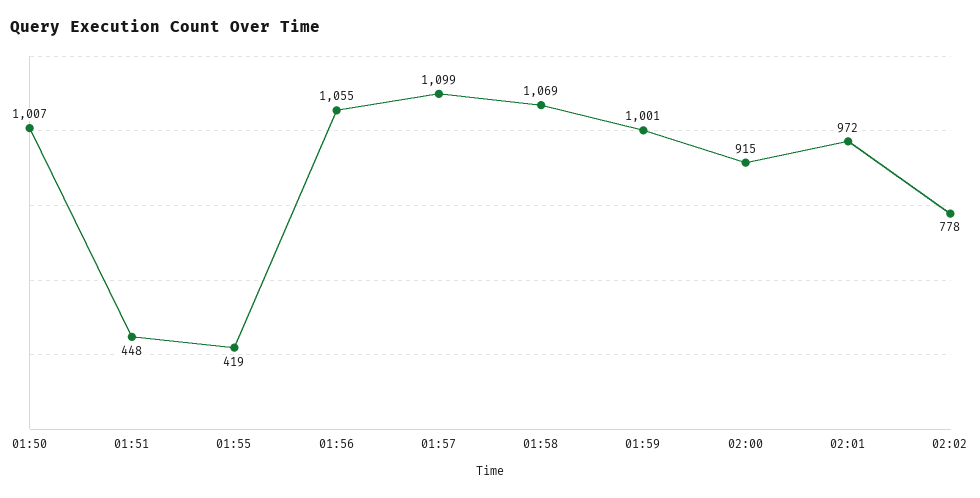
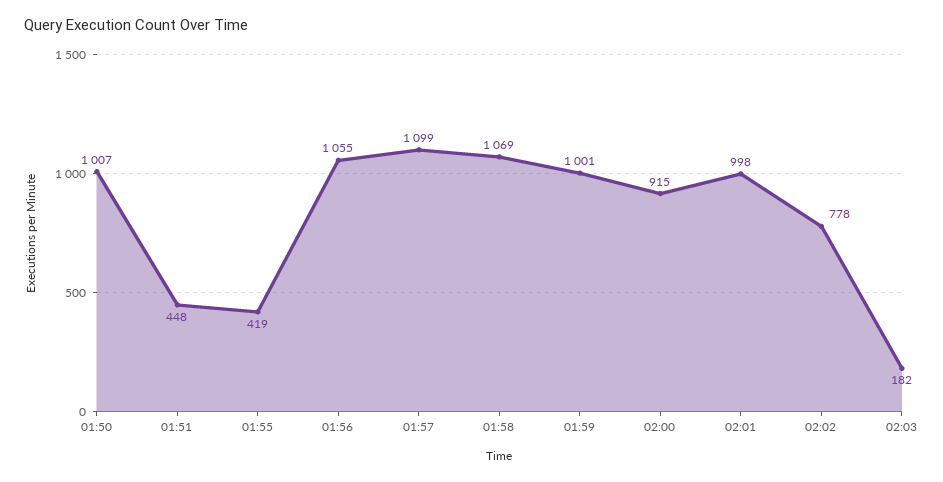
02:01: 972 -> 998
02:03: none -> 182

